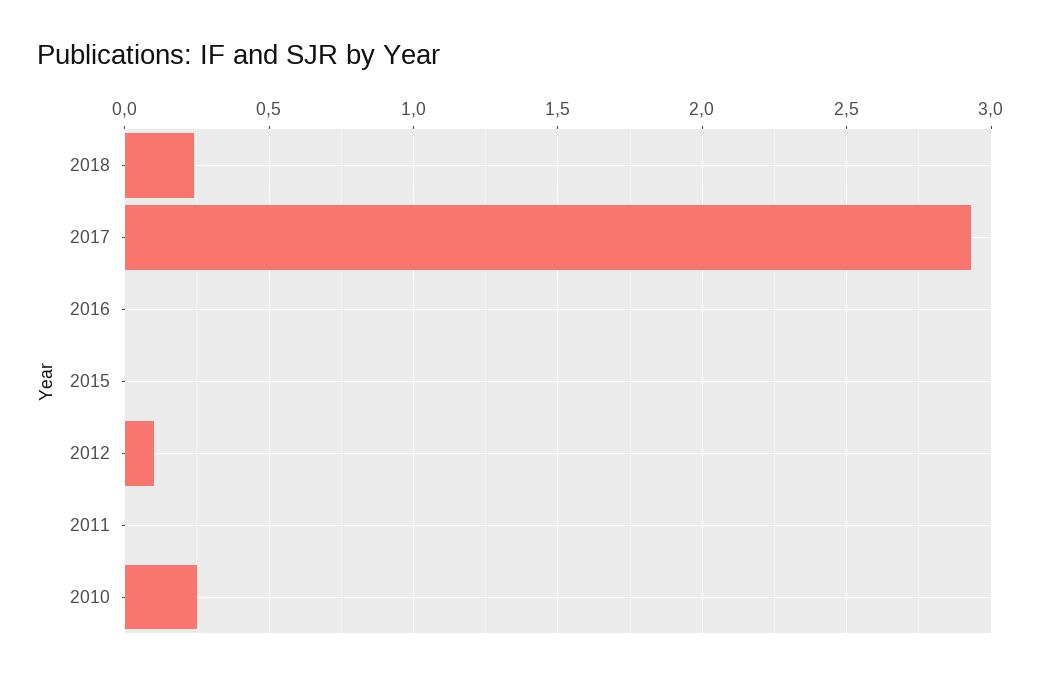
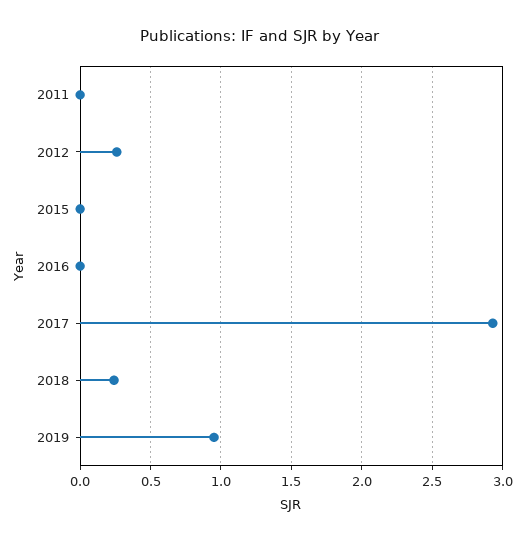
2012: 0.1 -> 0.25
2010: 0.25 -> none
2019: none -> 0.95

